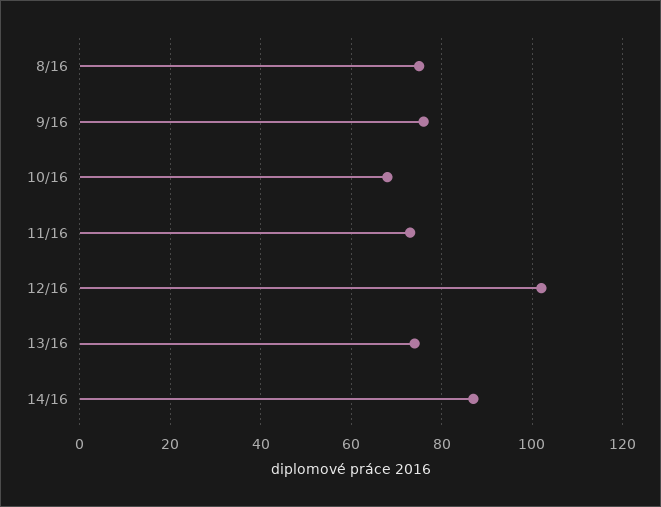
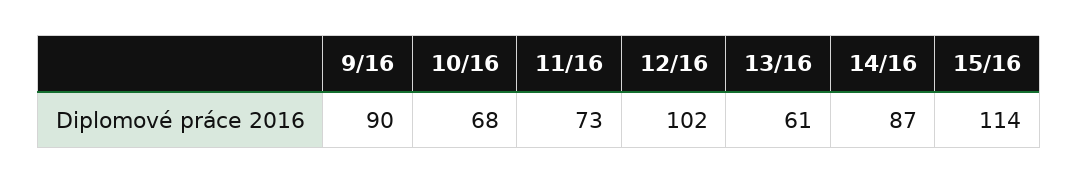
8/16: 75 -> none
9/16: 75 -> 90
13/16: 75 -> 61
15/16: none -> 114

